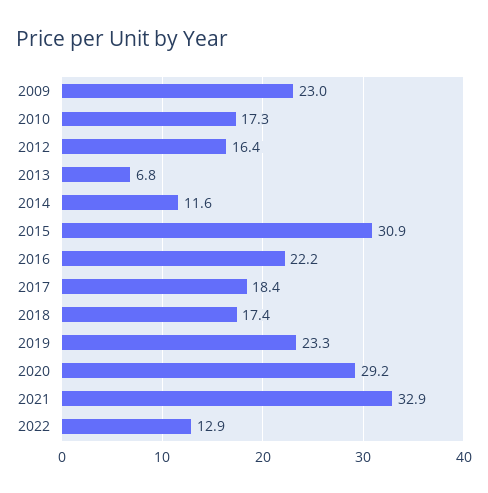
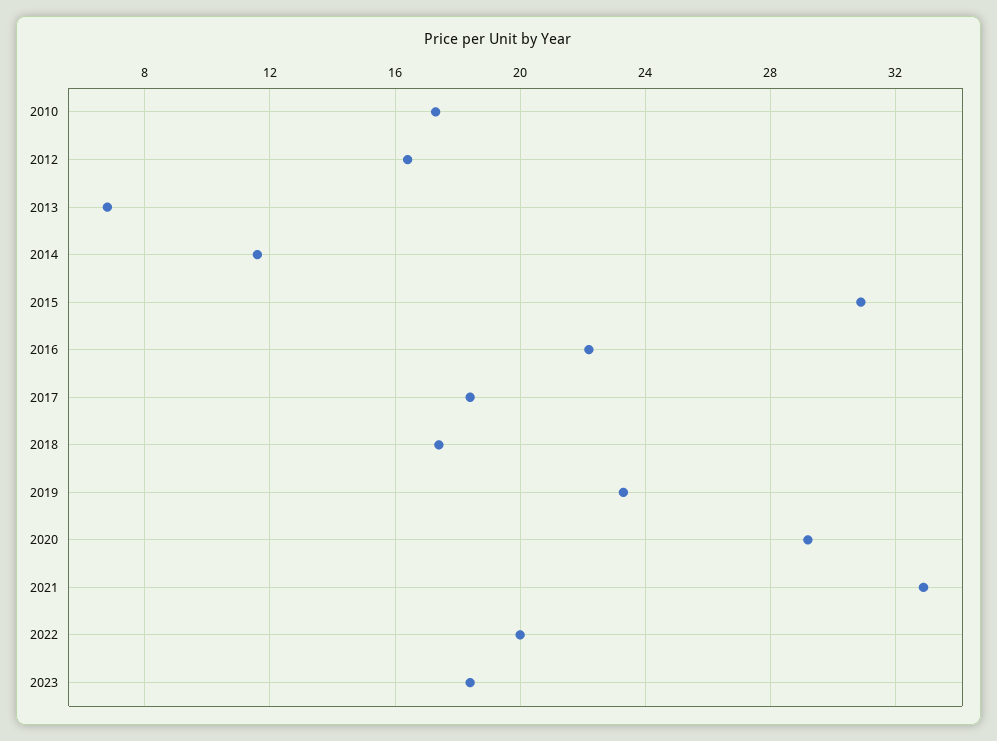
2009: 23 -> none
2022: 12.9 -> 20
2023: none -> 18.5

